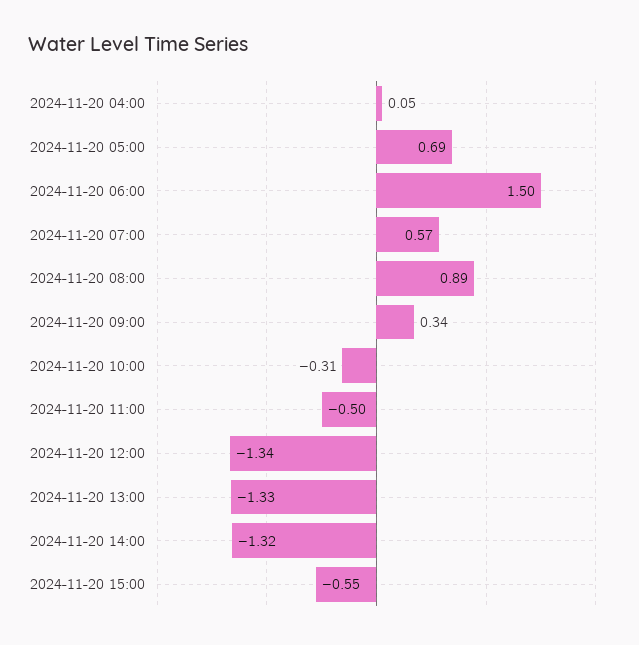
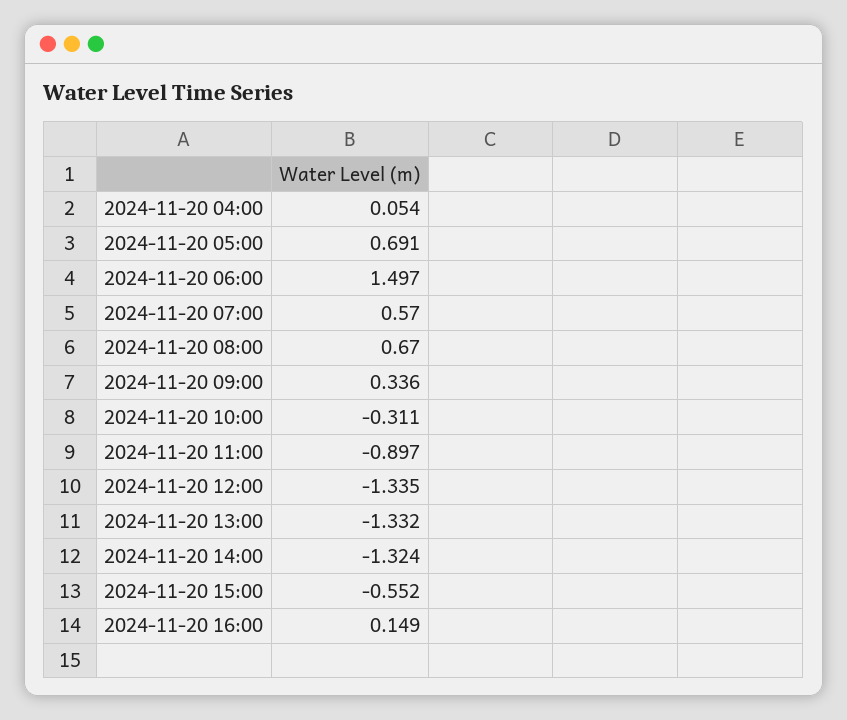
2024-11-20 08:00: 0.89 -> 0.67
2024-11-20 11:00: -0.5 -> -0.897
2024-11-20 16:00: none -> 0.149

